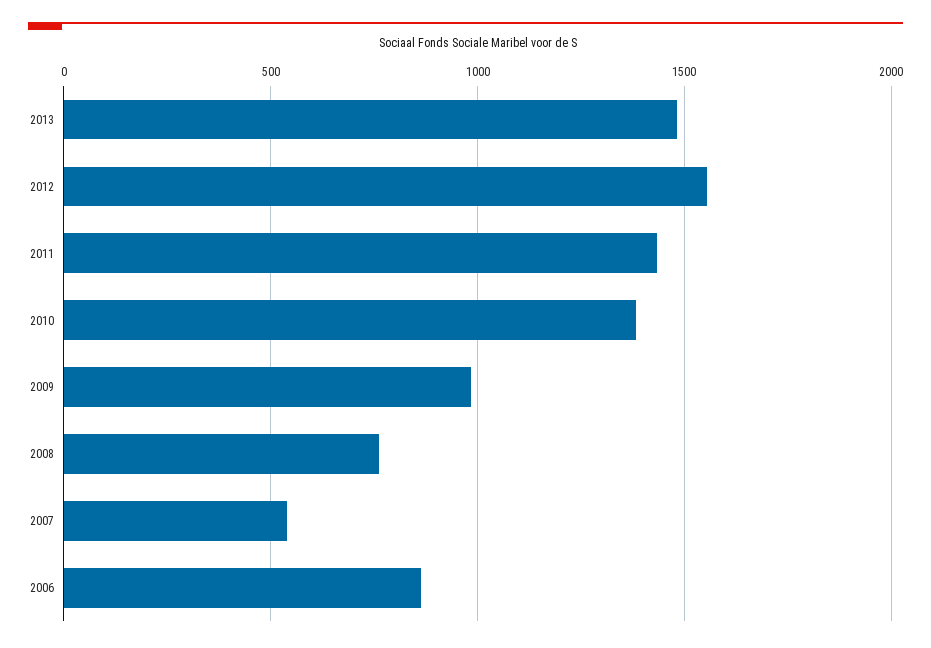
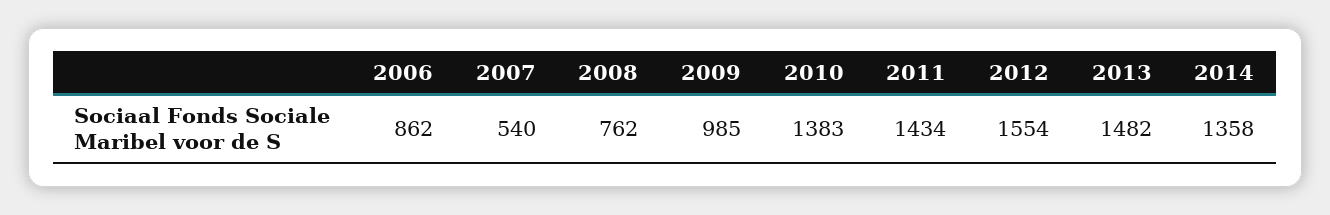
2014: none -> 1358

